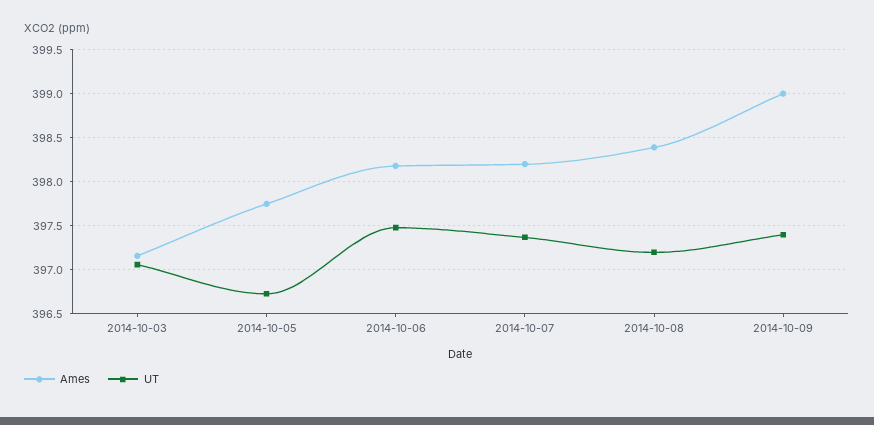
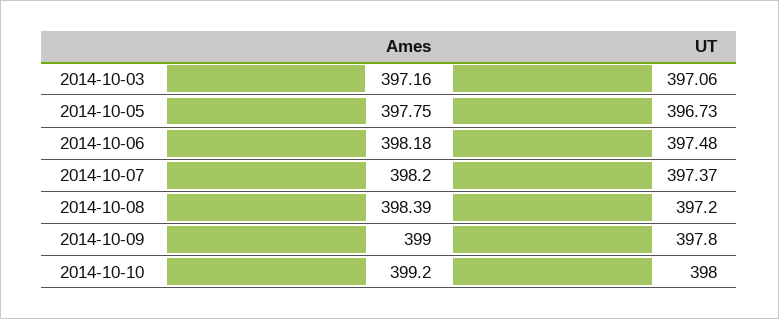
UT, 2014-10-09: 397.4 -> 397.8
Ames, 2014-10-10: none -> 399.2
UT, 2014-10-10: none -> 398

